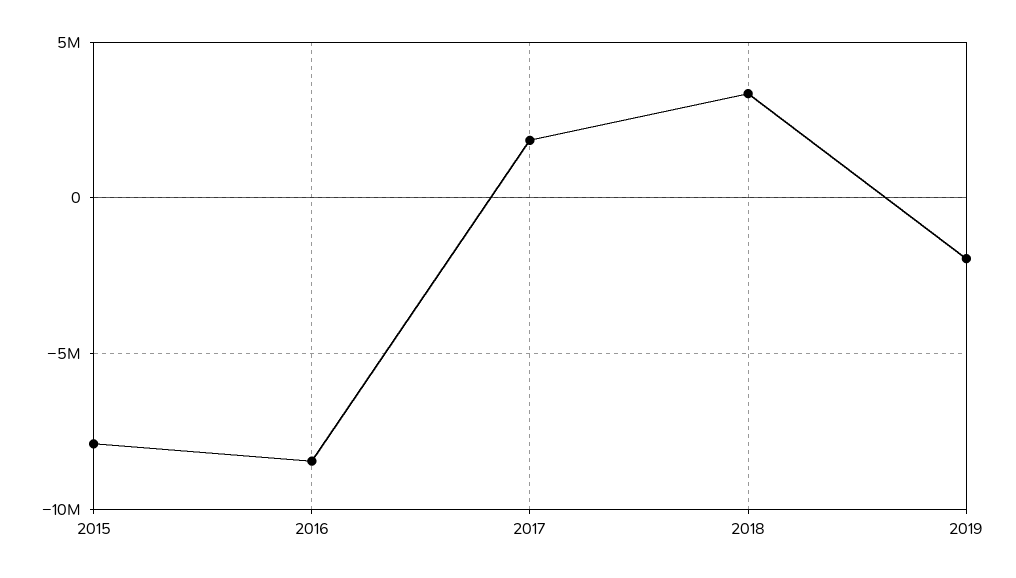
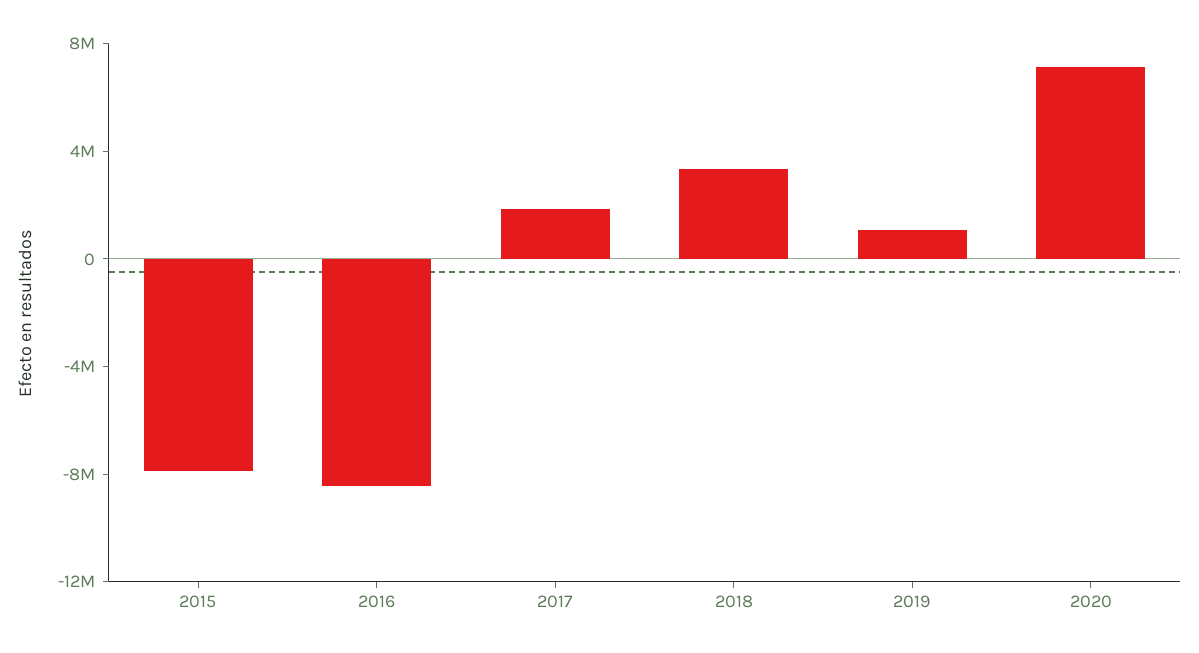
2019: -2000000 -> 1000000
2020: none -> 7000000

